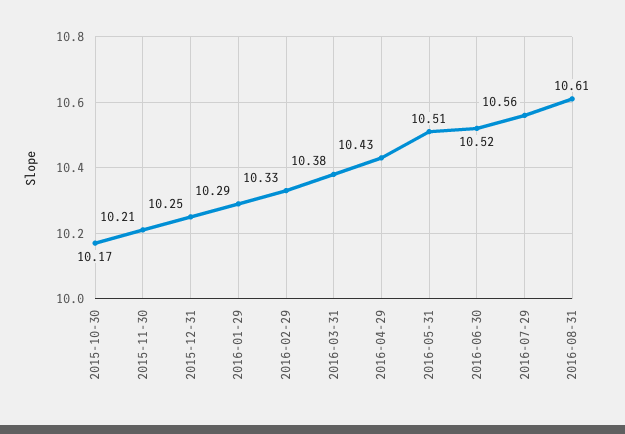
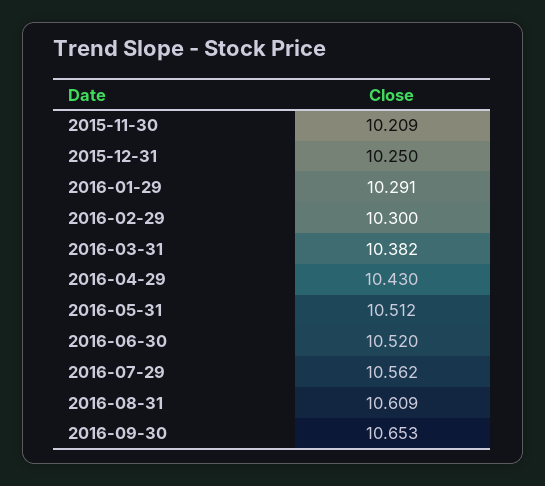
2015-10-30: 10.17 -> none
2016-02-29: 10.33 -> 10.3
2016-09-30: none -> 10.653

